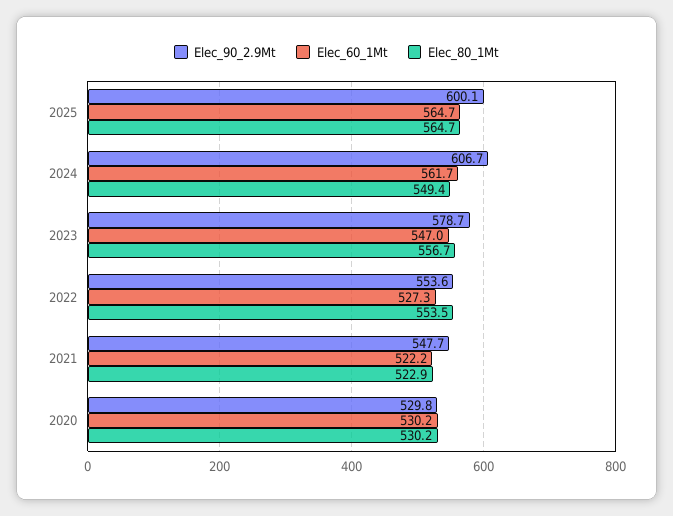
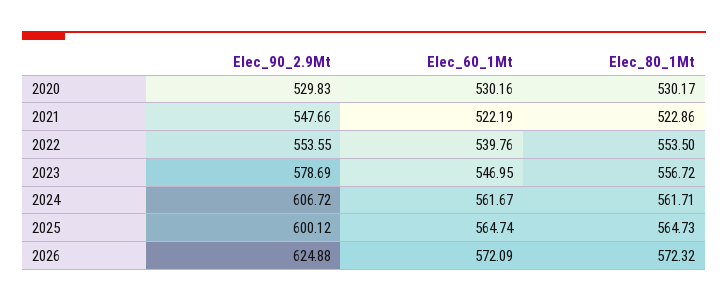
Elec_80_1Mt, 2024: 549.4 -> 561.71
Elec_60_1Mt, 2022: 527.3 -> 539.76
Elec_90_2.9Mt, 2026: none -> 624.88
Elec_60_1Mt, 2026: none -> 572.09
Elec_80_1Mt, 2026: none -> 572.32

